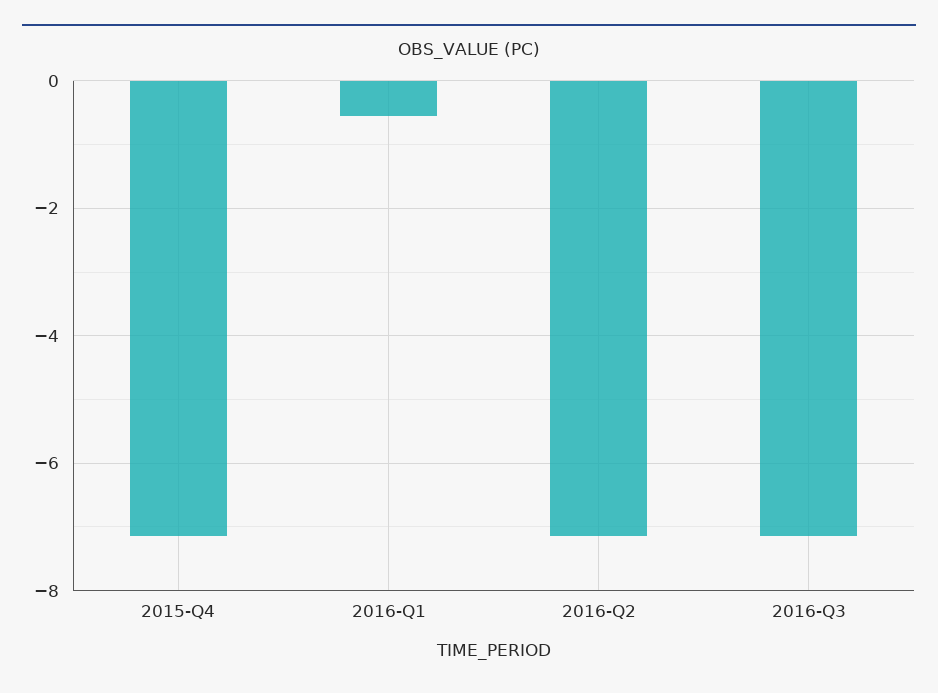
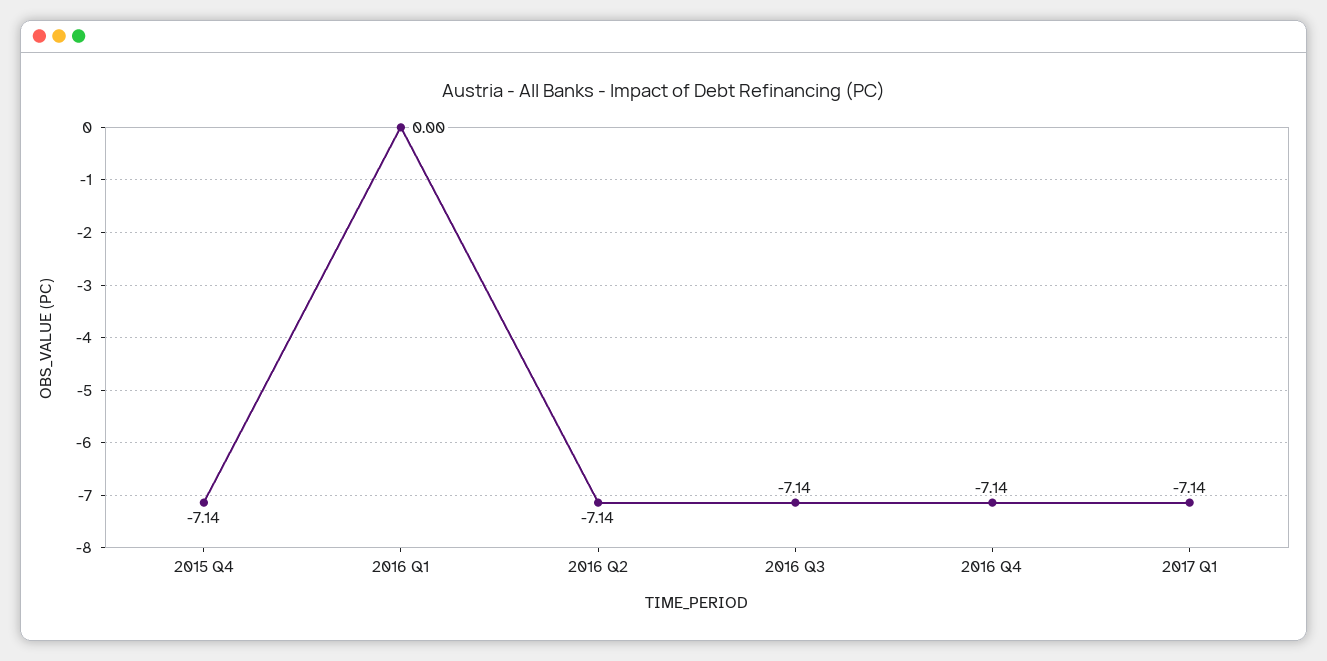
2016-Q1: -0.6 -> 0
2016 Q4: none -> -7.14
2017 Q1: none -> -7.14

